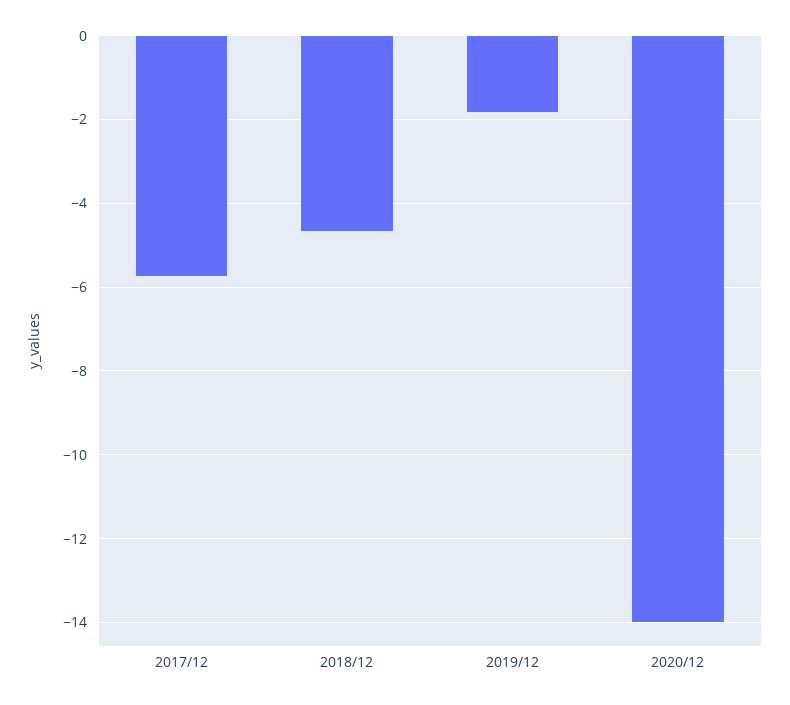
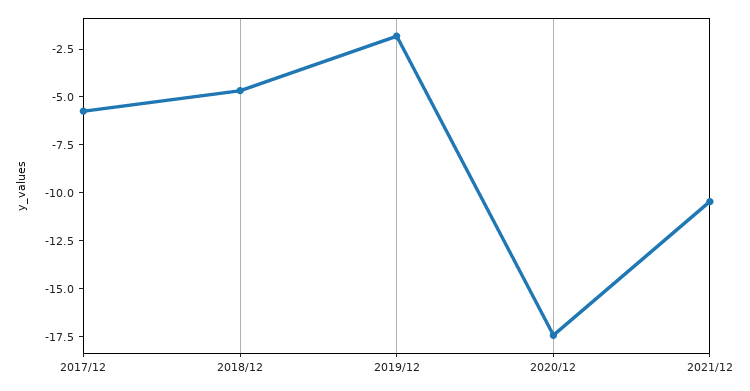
2020/12: -14 -> -17.5
2021/12: none -> -10.5

